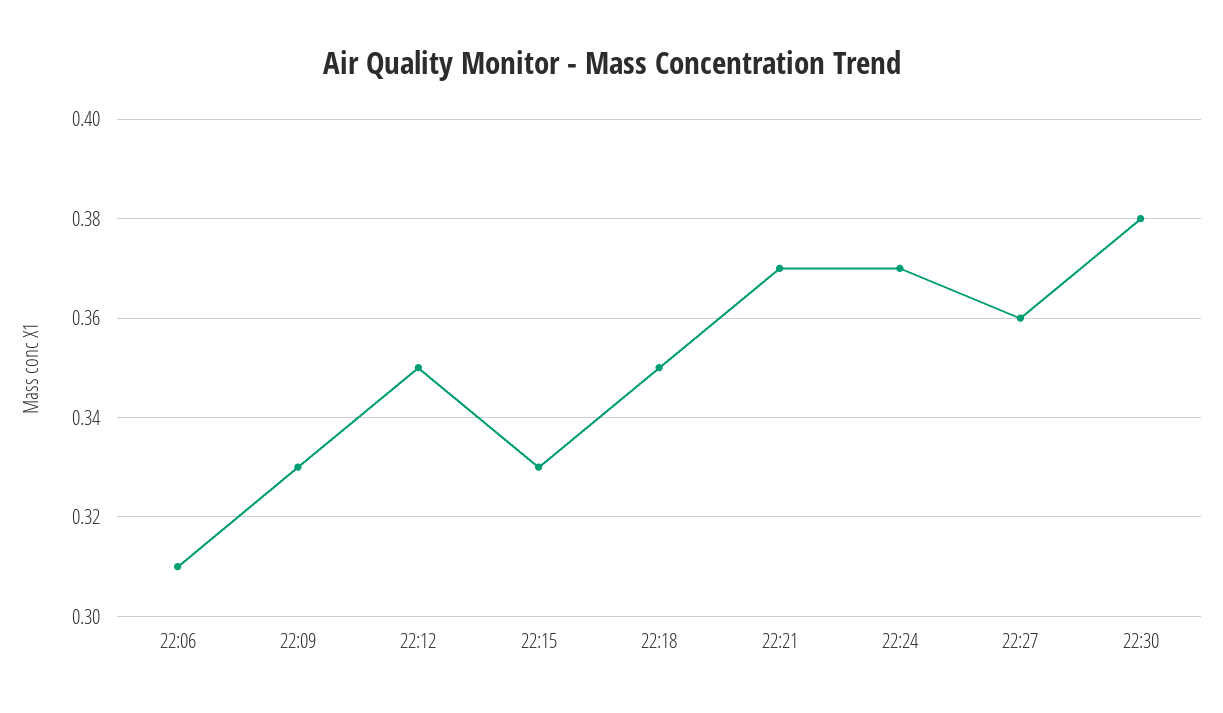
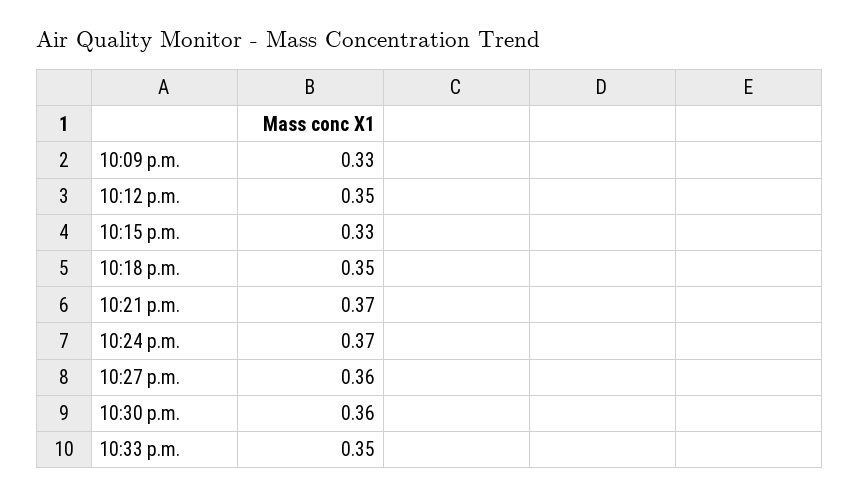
22:06: 0.31 -> none
22:30: 0.38 -> 0.36
10:33 p.m.: none -> 0.35

